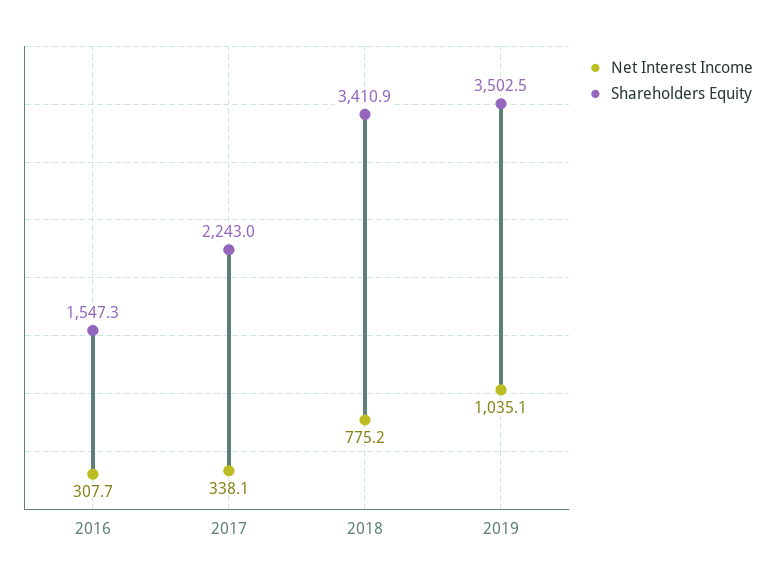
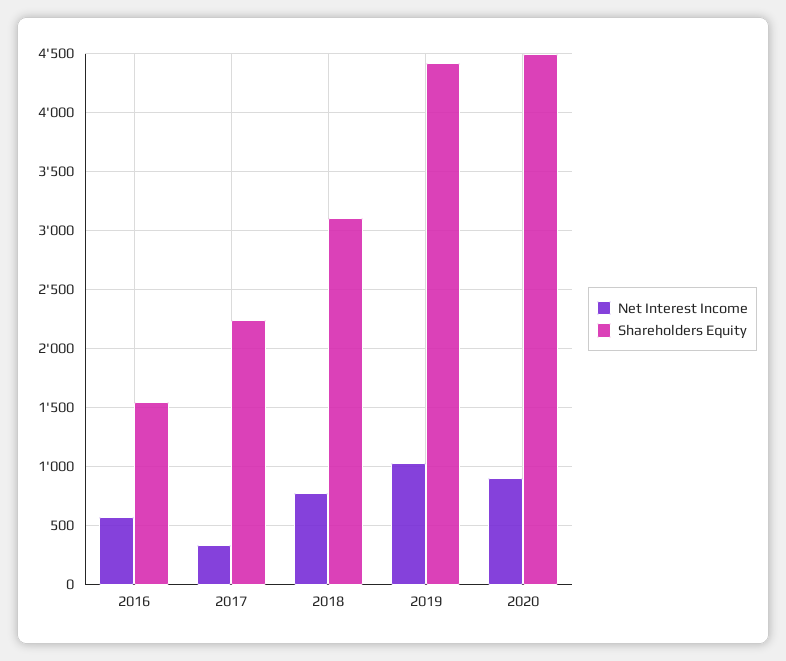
Net Interest Income, 2016: 307.7 -> 600
Shareholders Equity, 2018: 3410.9 -> 3100
Shareholders Equity, 2019: 3502.5 -> 4400
Net Interest Income, 2020: none -> 900
Shareholders Equity, 2020: none -> 4500

